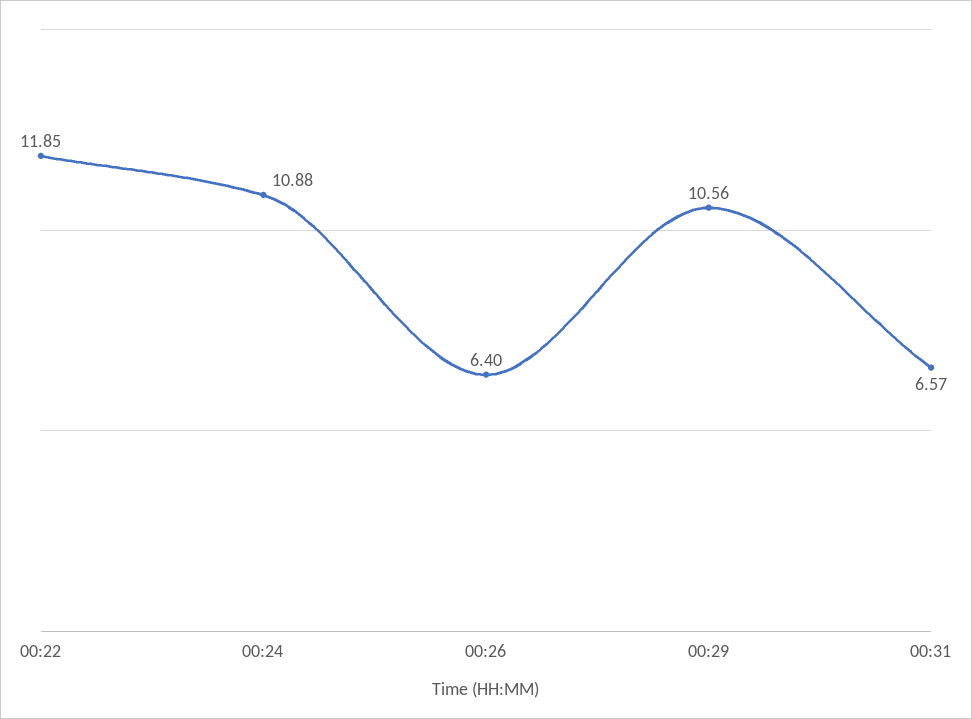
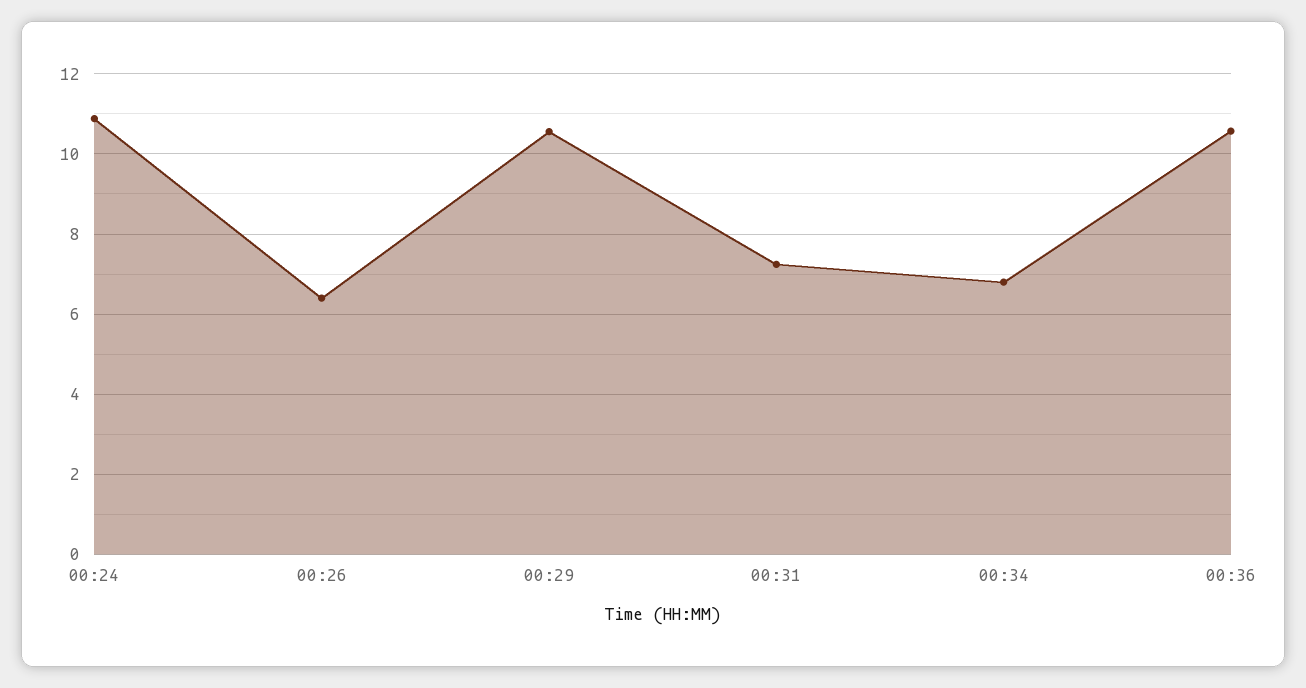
00:22: 11.85 -> none
00:31: 6.57 -> 7.2
00:34: none -> 6.8
00:36: none -> 10.6

